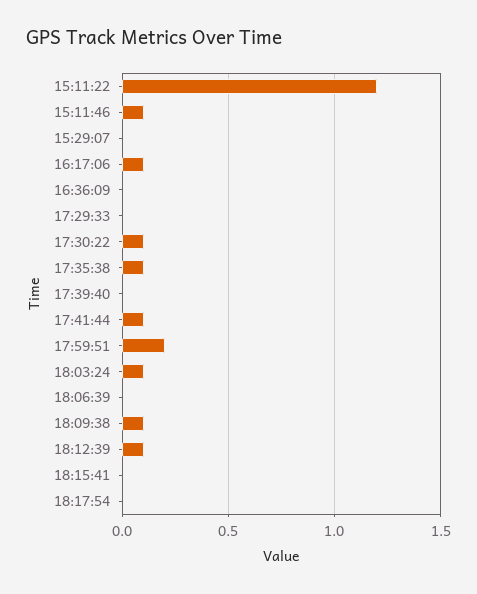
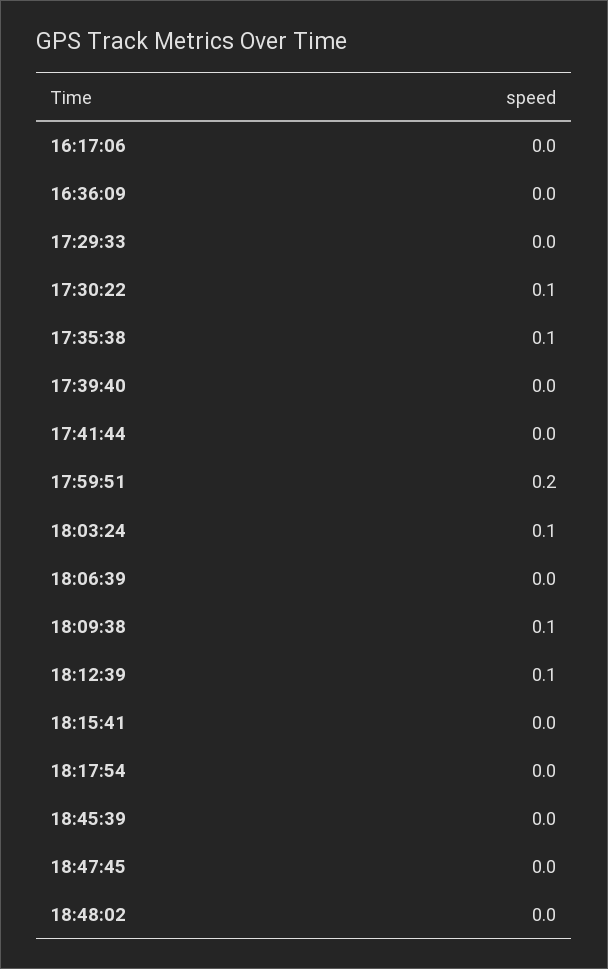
15:11:22: 1.2 -> none
15:11:46: 0.1 -> none
15:29:07: 0 -> none
16:17:06: 0.1 -> 0
17:41:44: 0.1 -> 0
18:45:39: none -> 0
18:47:45: none -> 0
18:48:02: none -> 0

